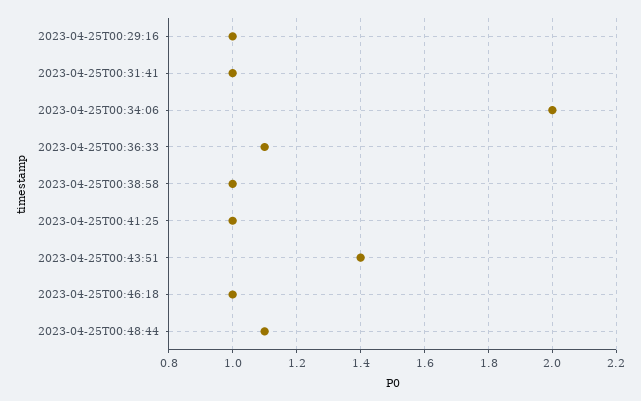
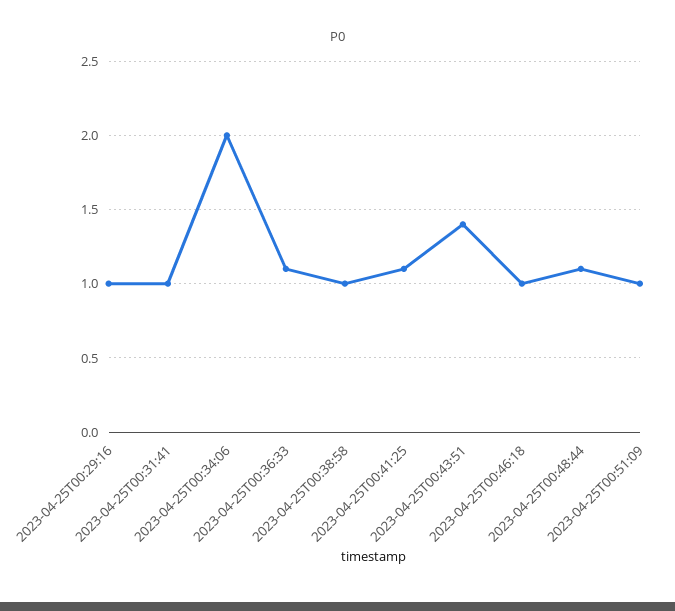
2023-04-25T00:41:25: 1 -> 1.1
2023-04-25T00:51:09: none -> 1

